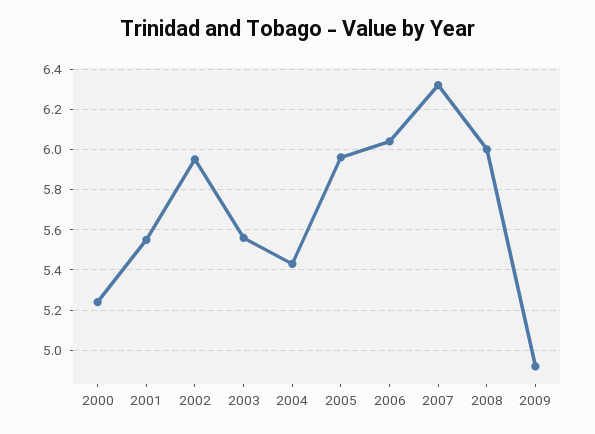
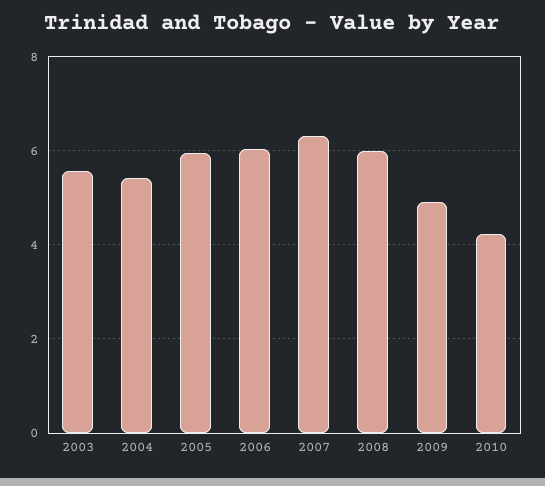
2000: 5.25 -> none
2001: 5.55 -> none
2002: 5.95 -> none
2010: none -> 4.2

